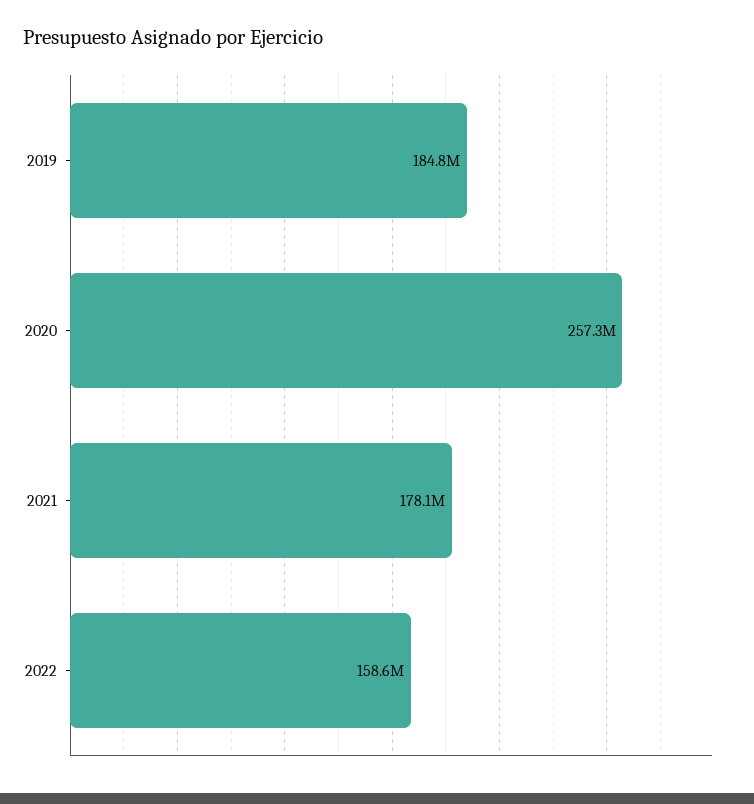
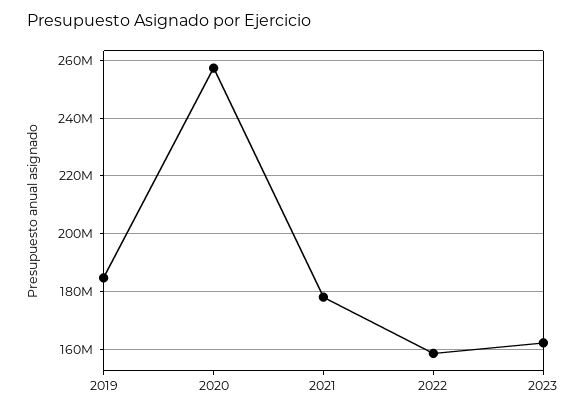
2023: none -> 162500000

